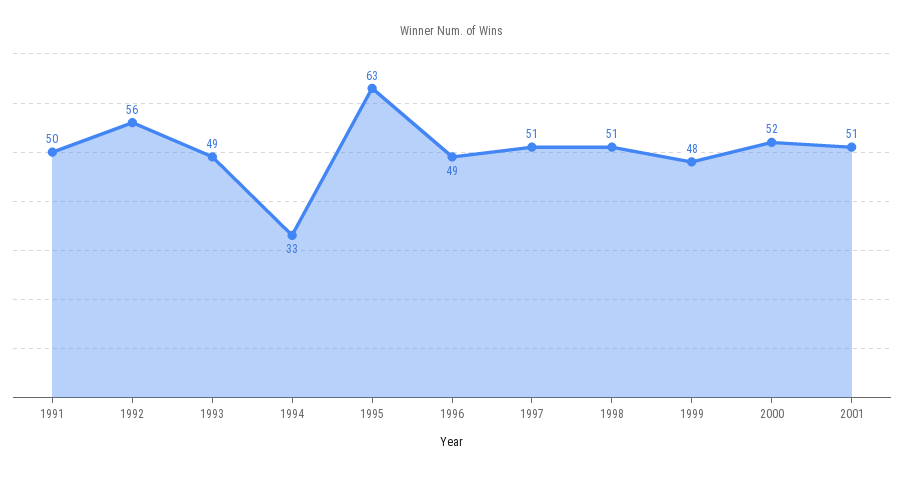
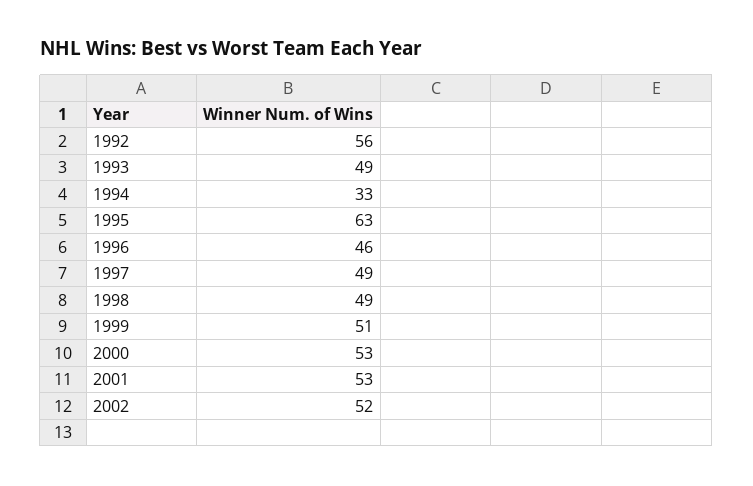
1991: 50 -> none
1996: 49 -> 46
1997: 51 -> 49
1998: 51 -> 49
1999: 48 -> 51
2000: 52 -> 53
2001: 51 -> 53
2002: none -> 52

